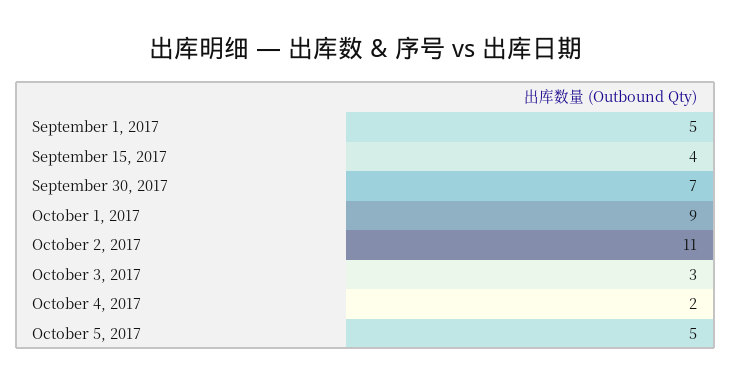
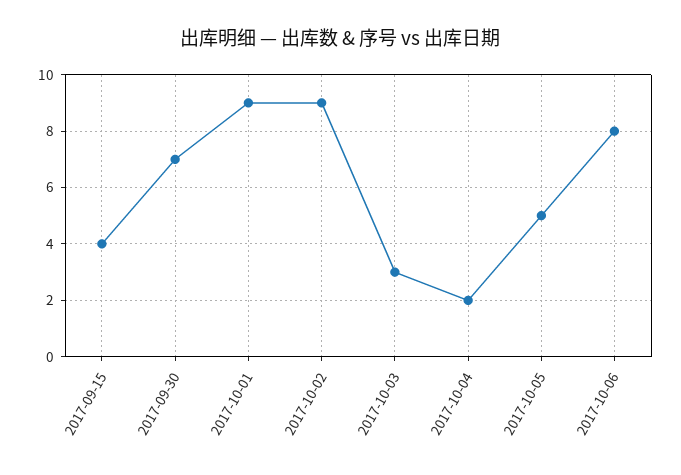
September 1, 2017: 5 -> none
October 2, 2017: 11 -> 9
2017-10-06: none -> 8

